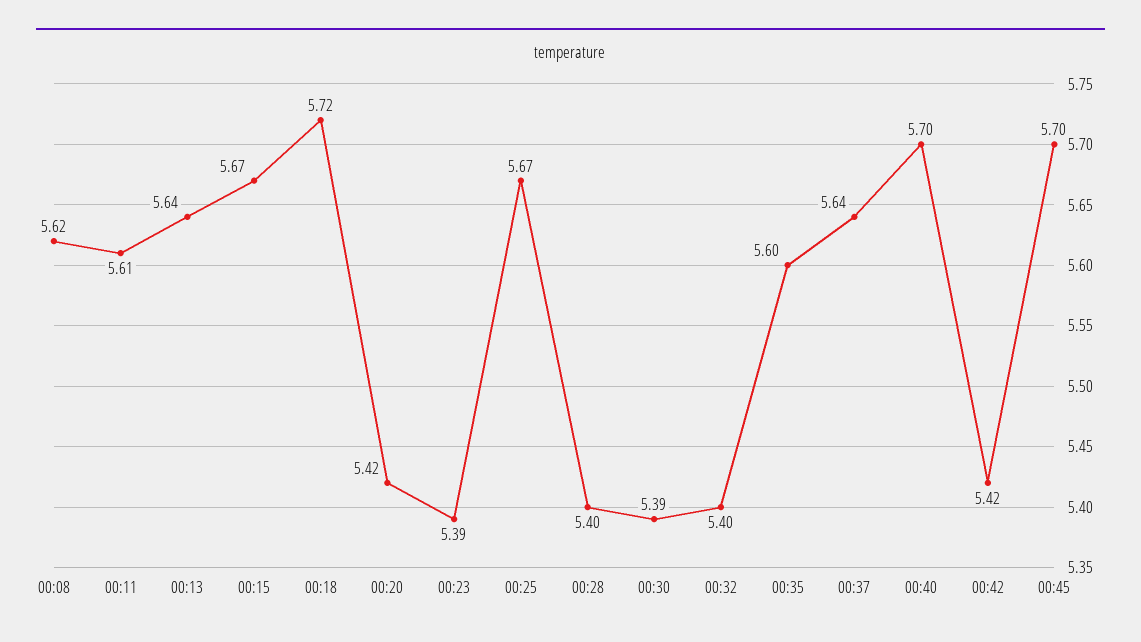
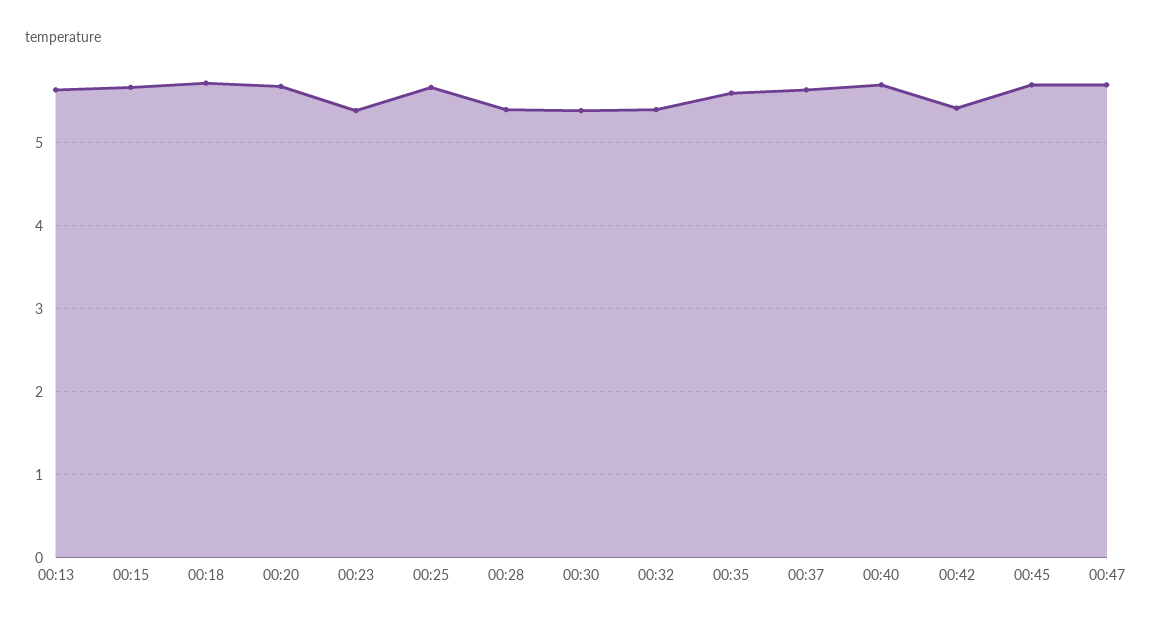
00:08: 5.62 -> none
00:11: 5.61 -> none
00:20: 5.42 -> 5.7
00:47: none -> 5.7

